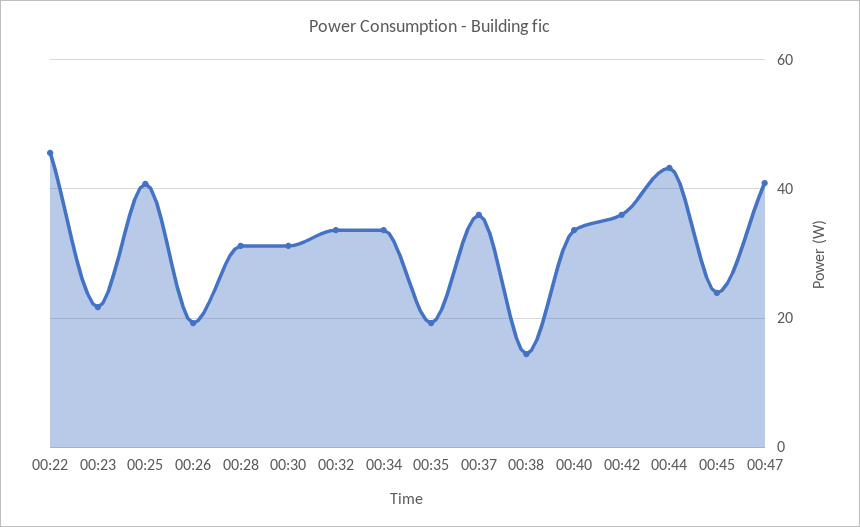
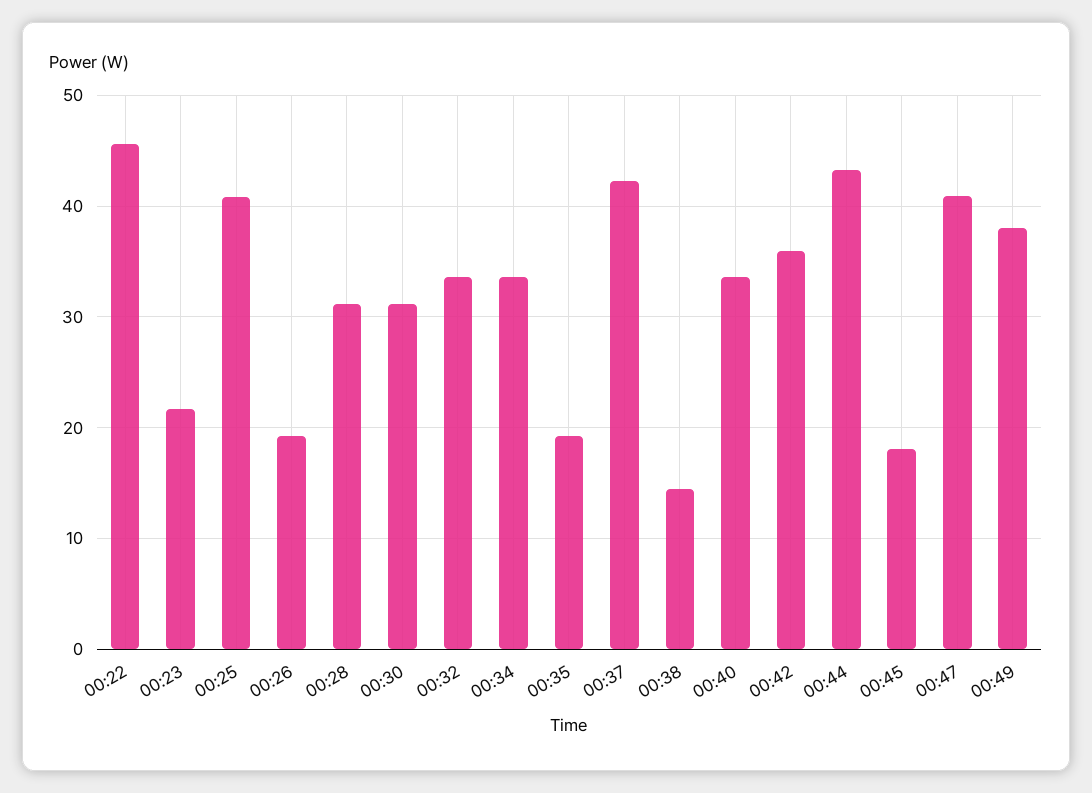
00:37: 36 -> 42
00:45: 24 -> 18
00:49: none -> 38

